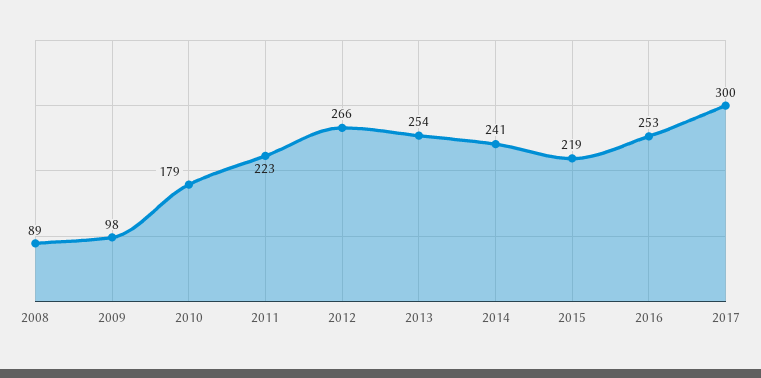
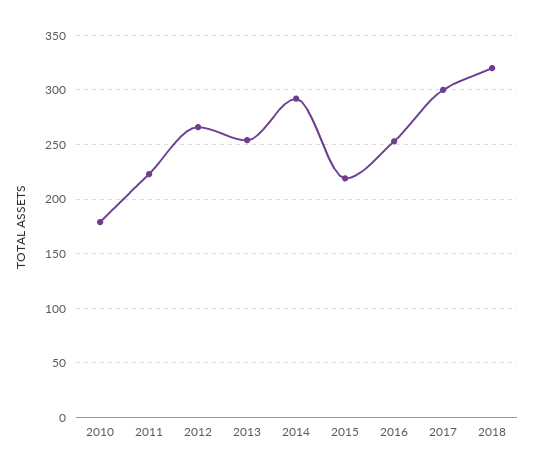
2008: 89 -> none
2009: 98 -> none
2014: 241 -> 290
2018: none -> 320

